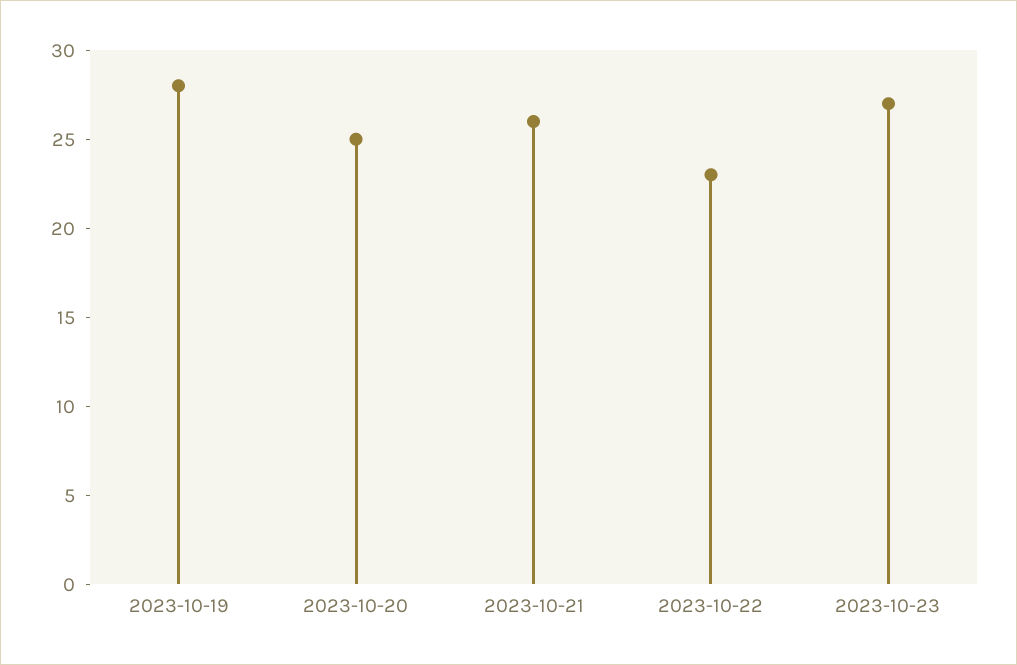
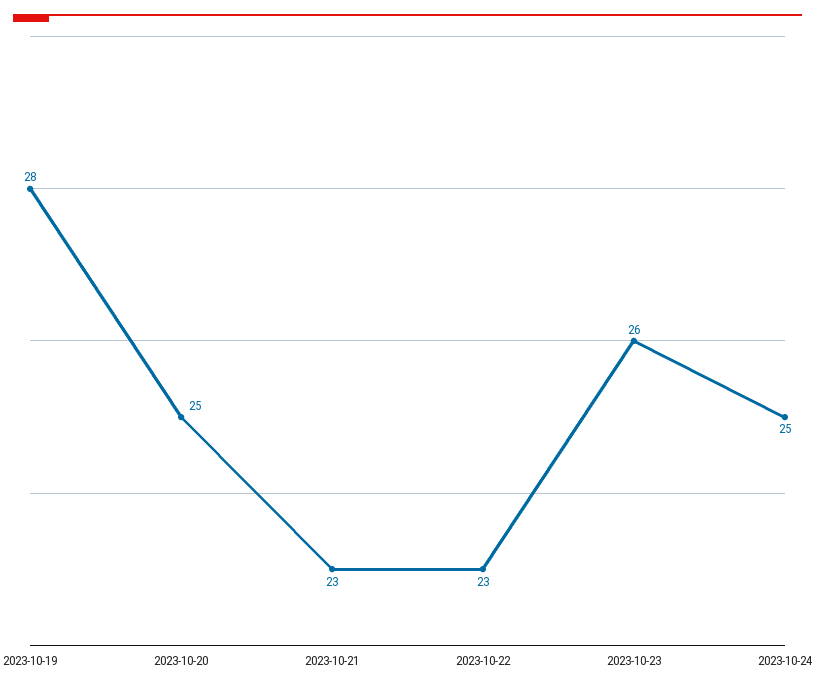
2023-10-21: 26 -> 23
2023-10-23: 27 -> 26
2023-10-24: none -> 25

